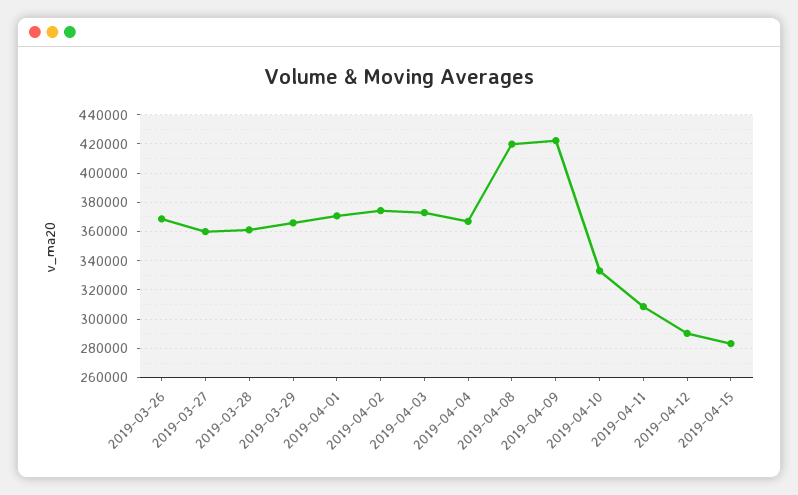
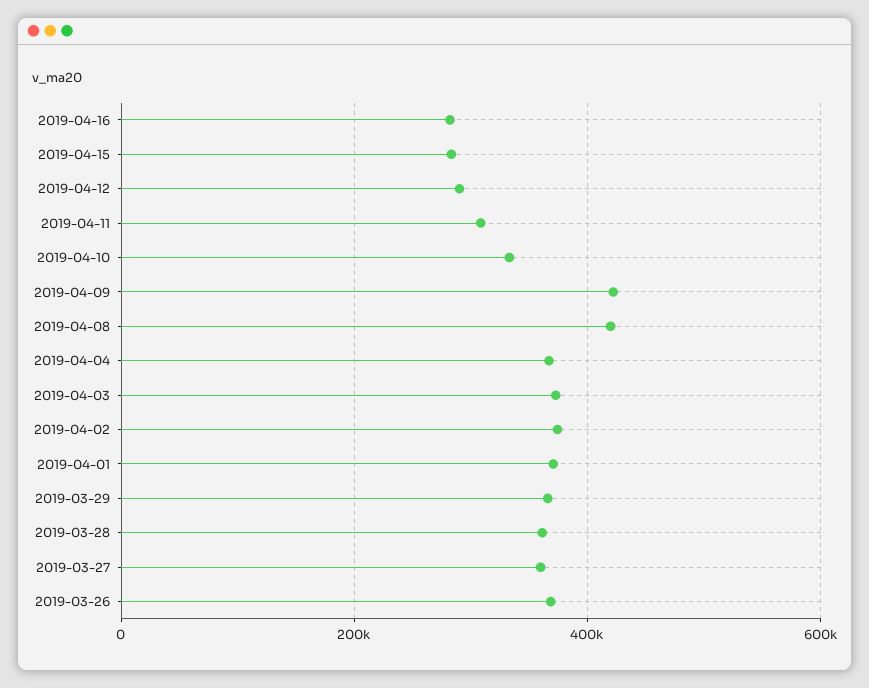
2019-04-16: none -> 280000

